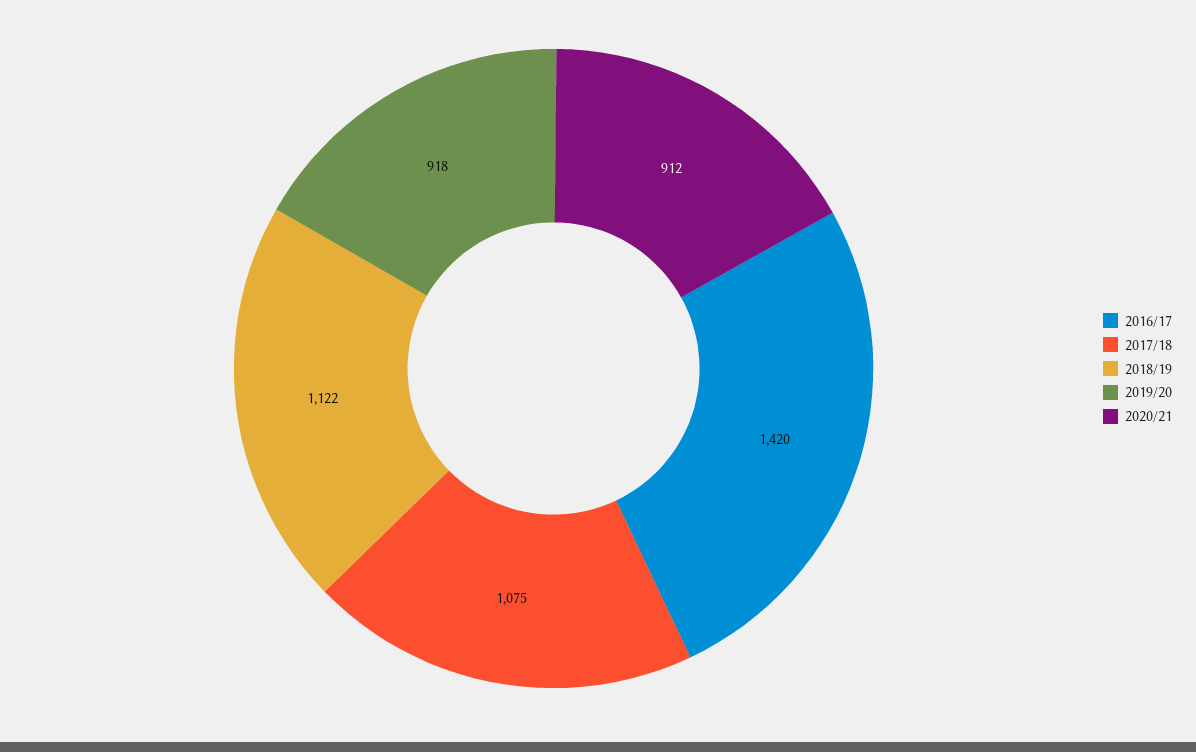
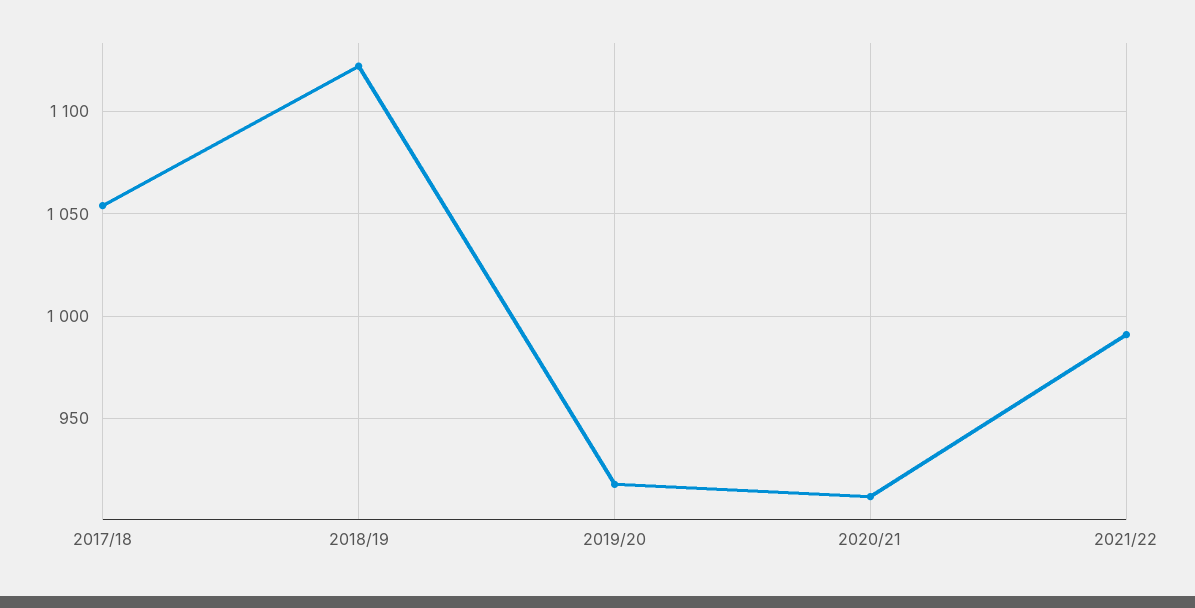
2016/17: 1420 -> none
2017/18: 1075 -> 1055
2021/22: none -> 990

